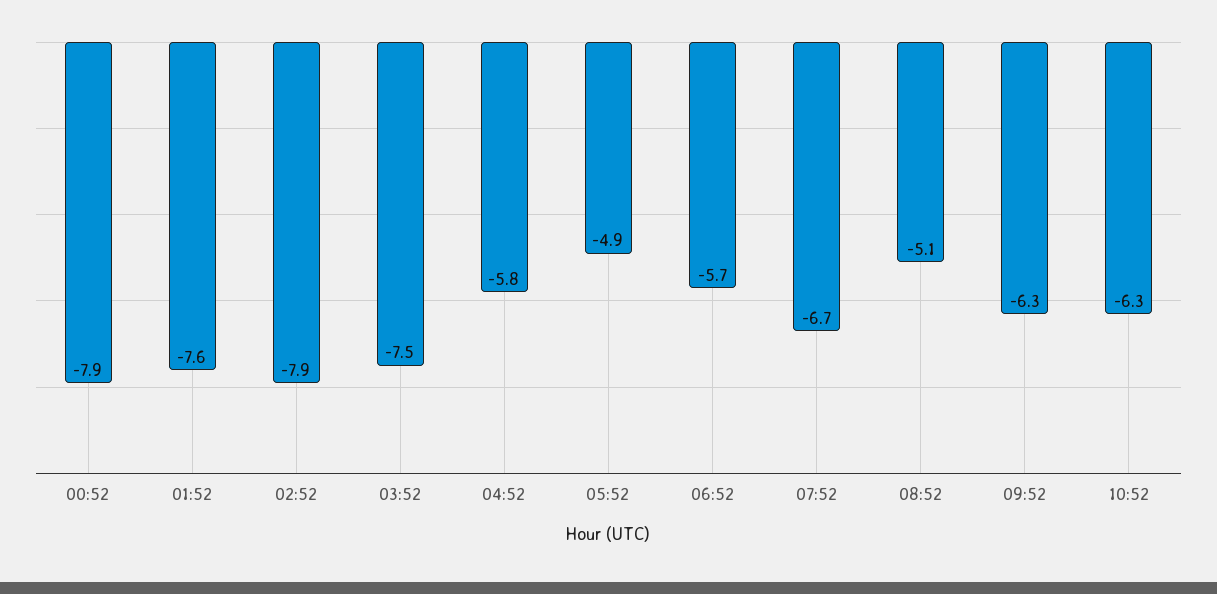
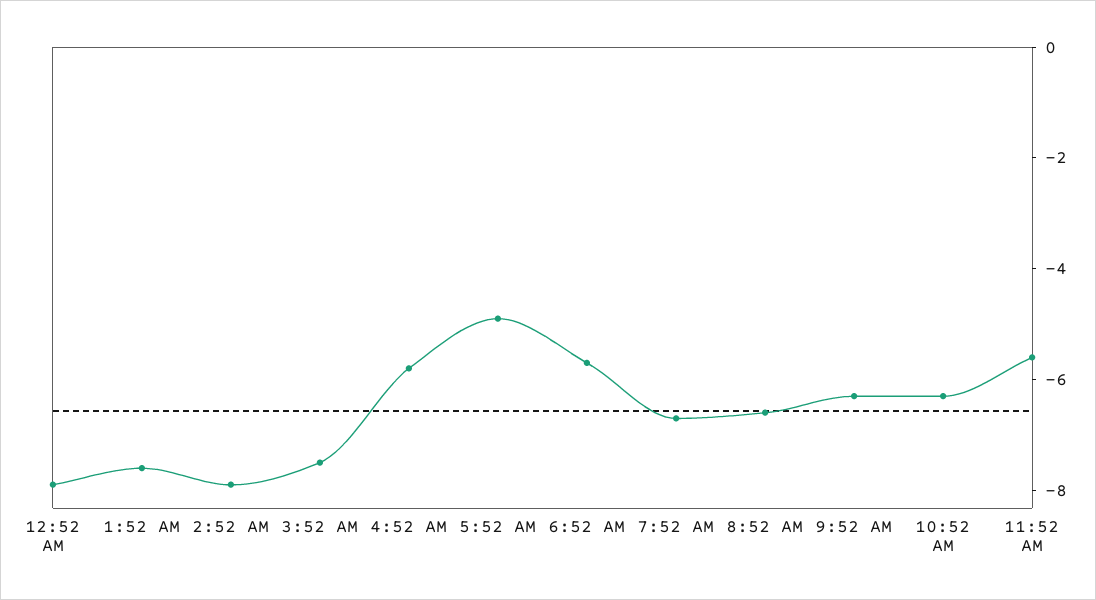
08:52: -5.1 -> -6.5
11:52 AM: none -> -5.5

